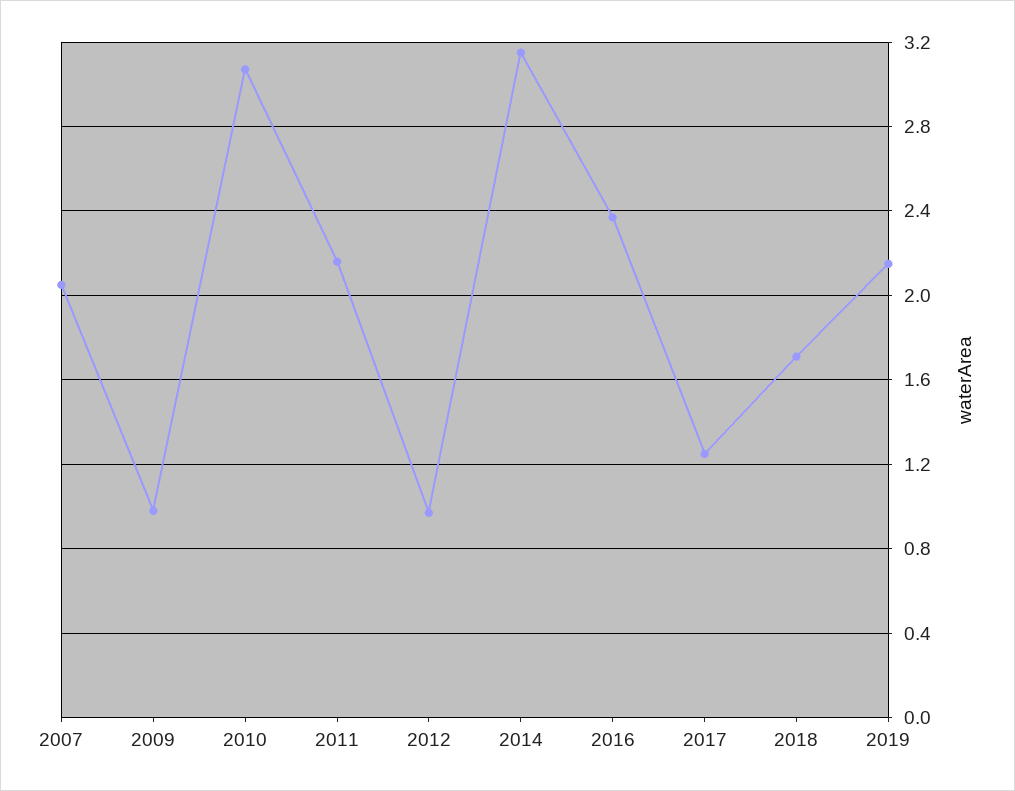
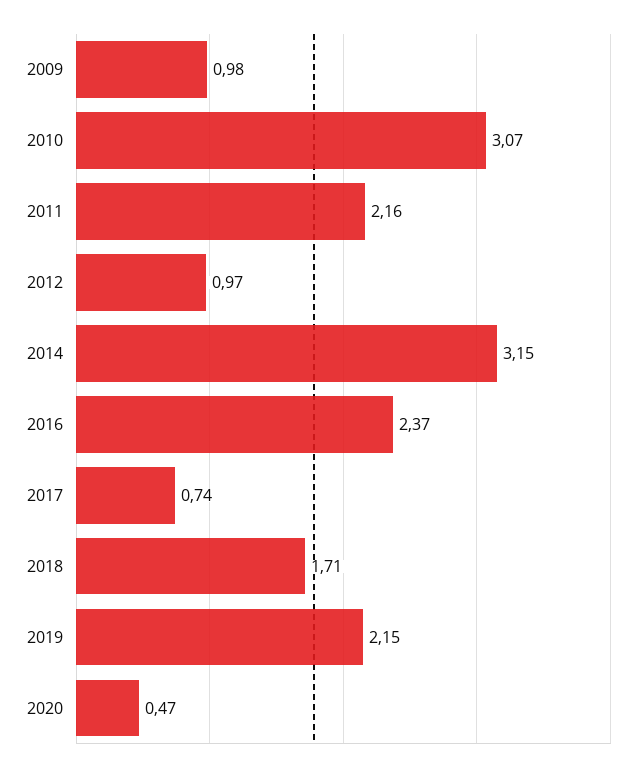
2007: 2.05 -> none
2017: 1.25 -> 0.74
2020: none -> 0.47

